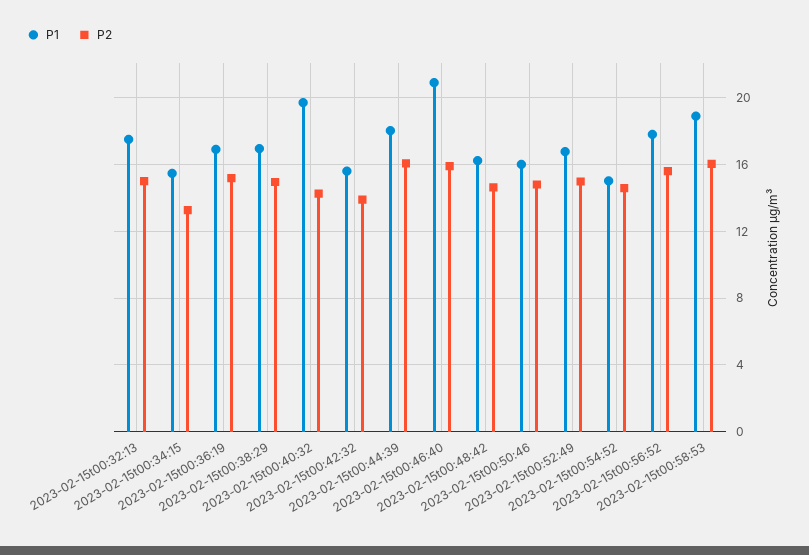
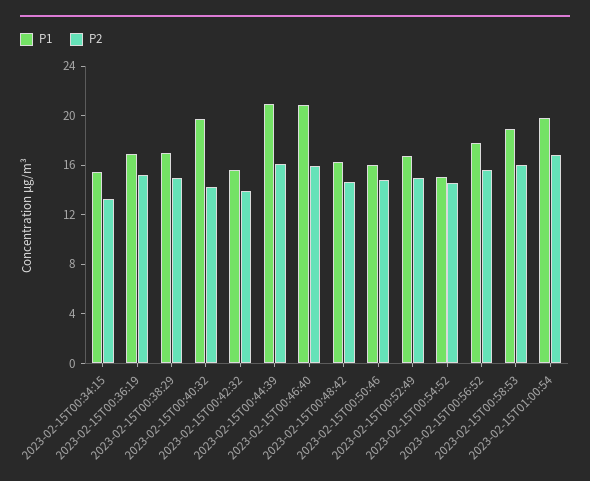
P1, 2023-02-15t00:32:13: 17.5 -> none
P2, 2023-02-15t00:32:13: 15 -> none
P1, 2023-02-15t00:44:39: 18 -> 21
P1, 2023-02-15T01:00:54: none -> 20
P2, 2023-02-15T01:00:54: none -> 17

